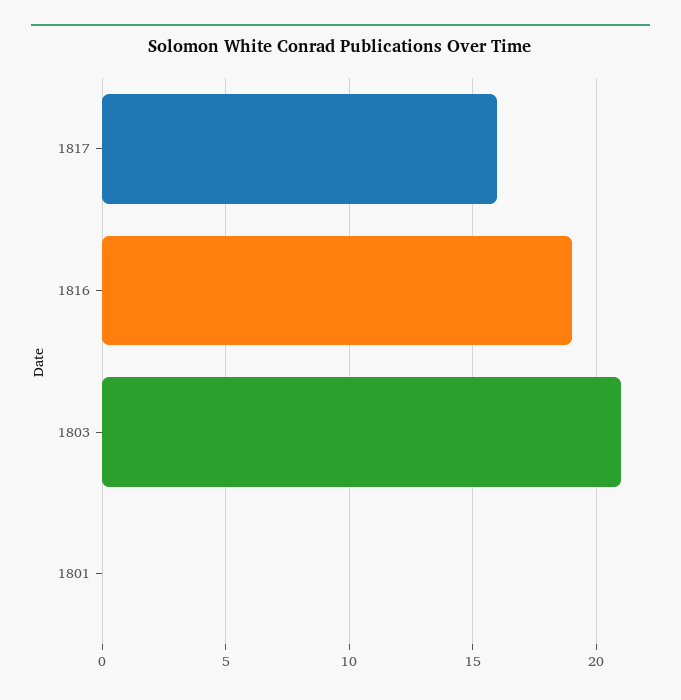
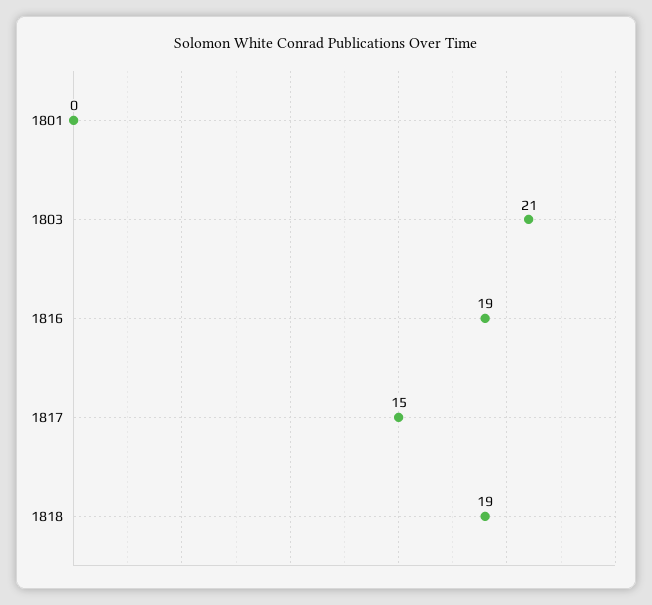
1817: 16 -> 15
1818: none -> 19

